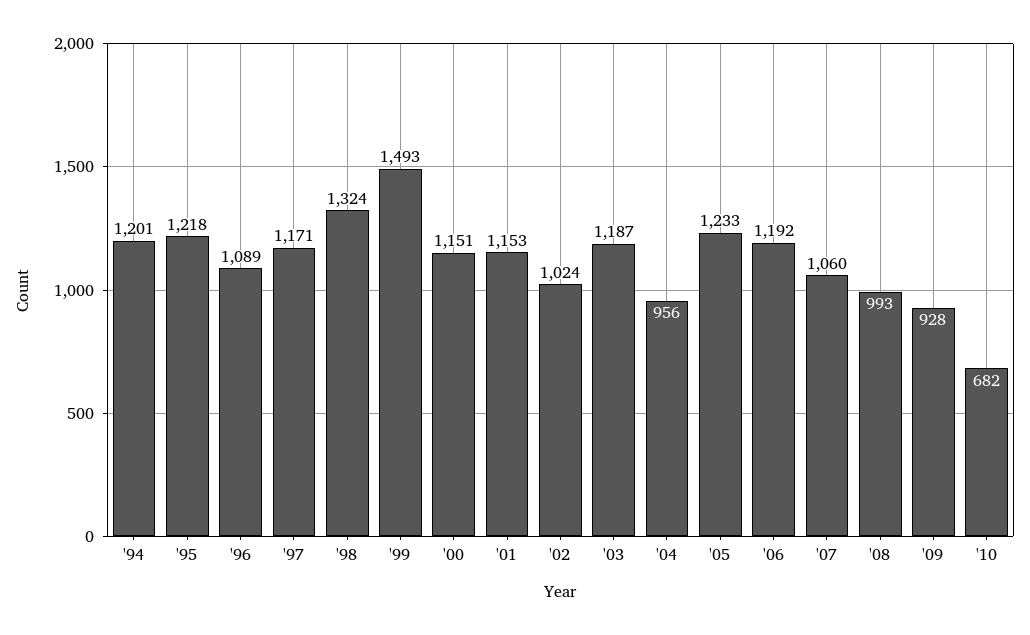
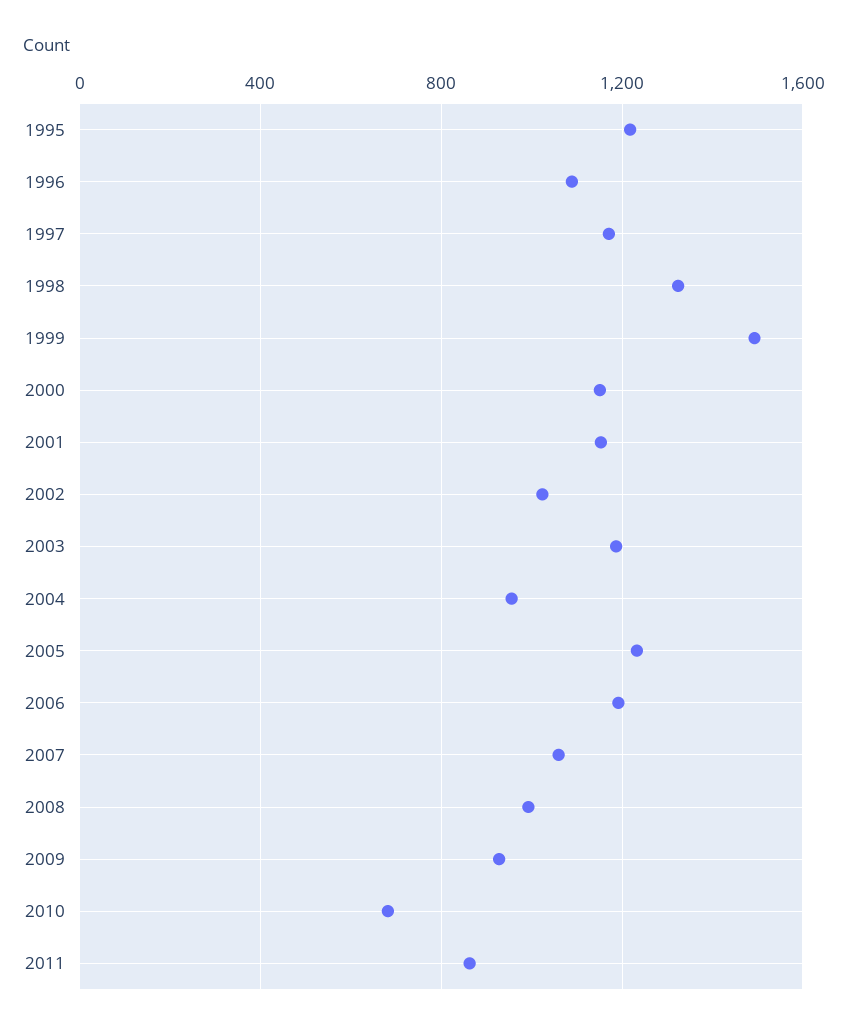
'94: 1201 -> none
2011: none -> 850

